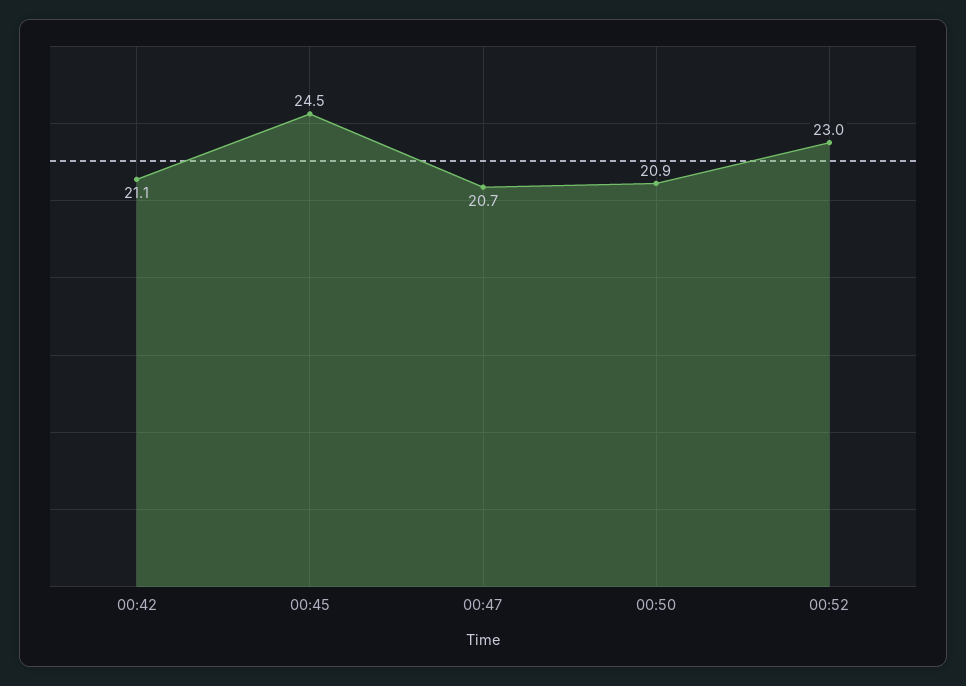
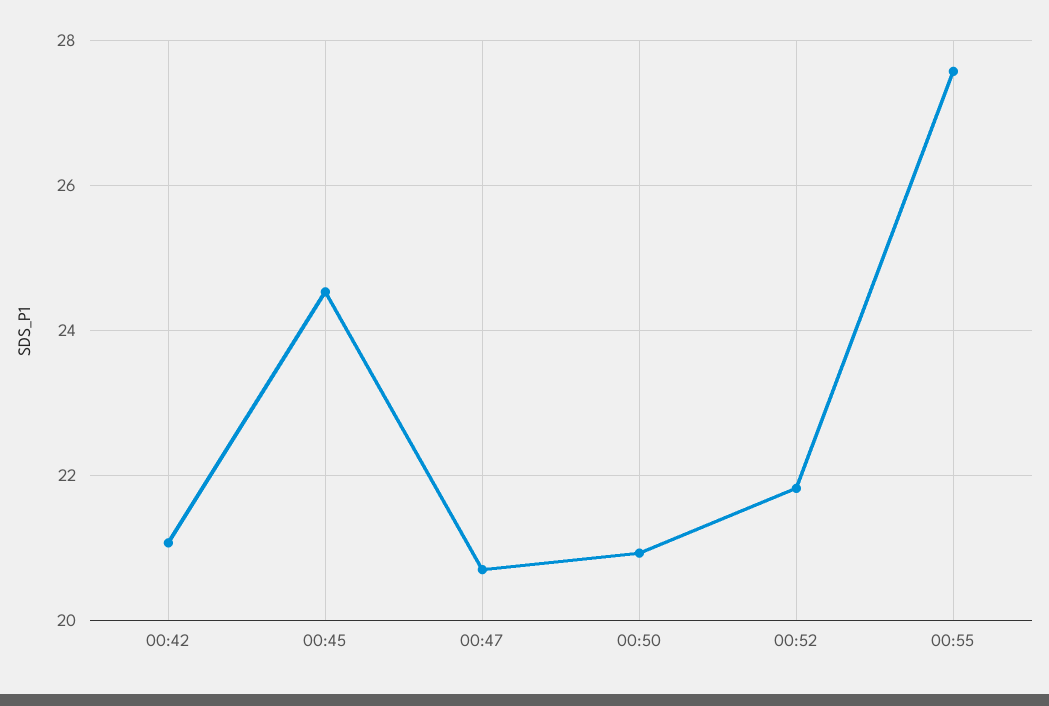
00:52: 23 -> 21.8
00:55: none -> 27.6

